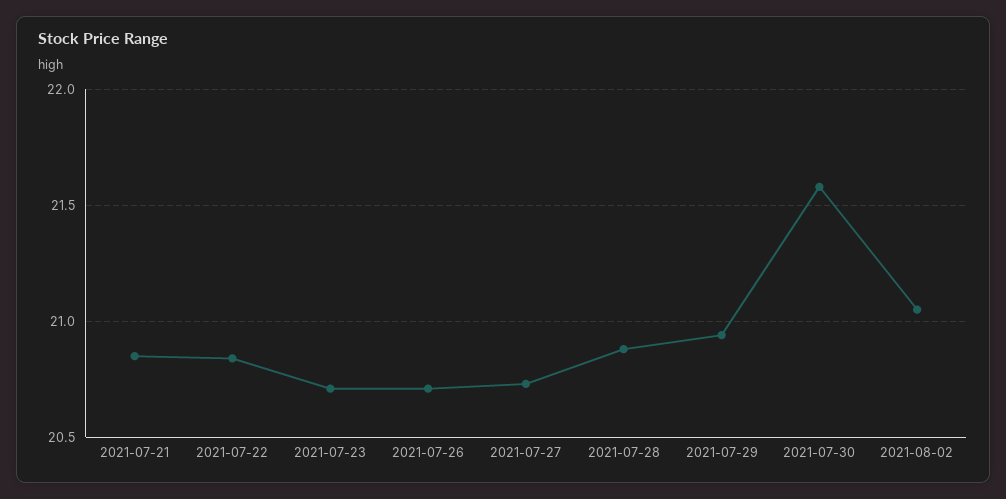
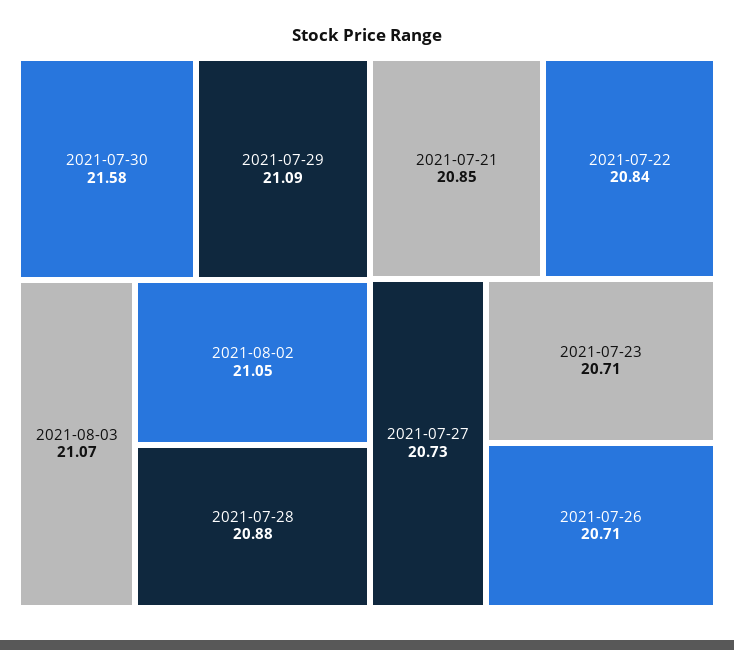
2021-07-29: 20.95 -> 21.09
2021-08-03: none -> 21.07

